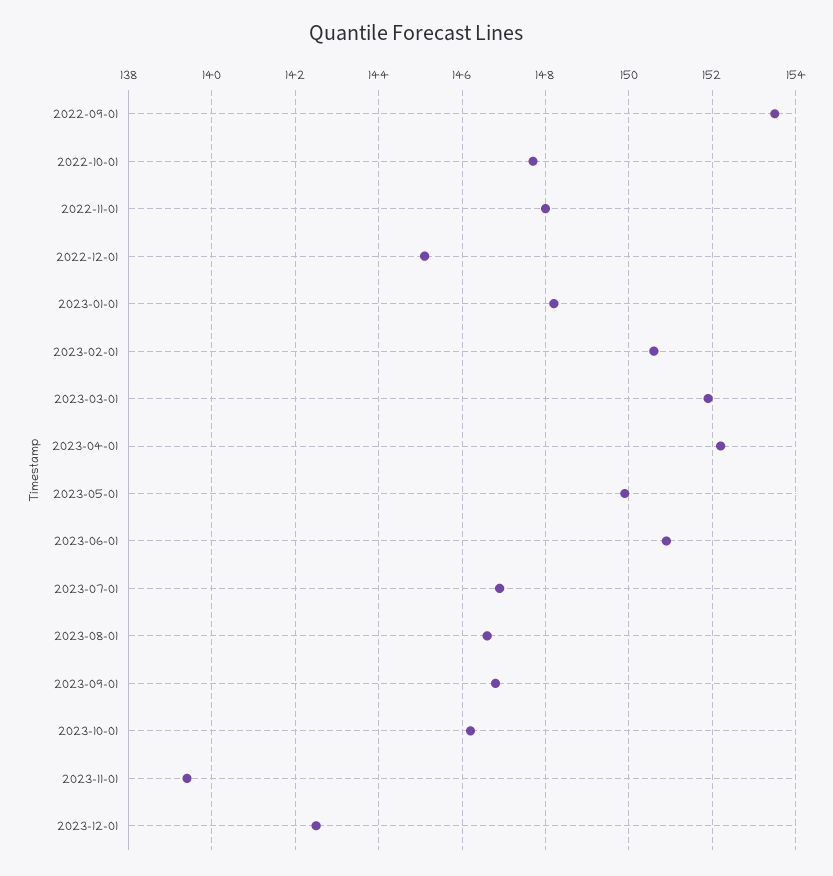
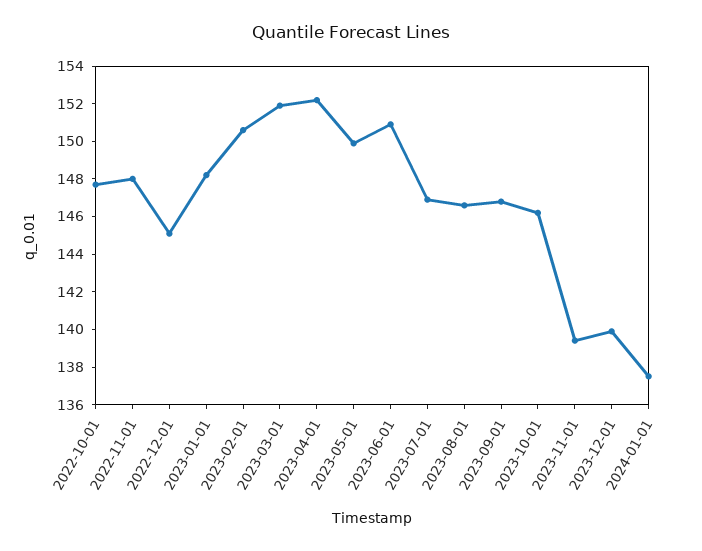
2022-09-01: 153.5 -> none
2023-12-01: 142.5 -> 140
2024-01-01: none -> 137.5

